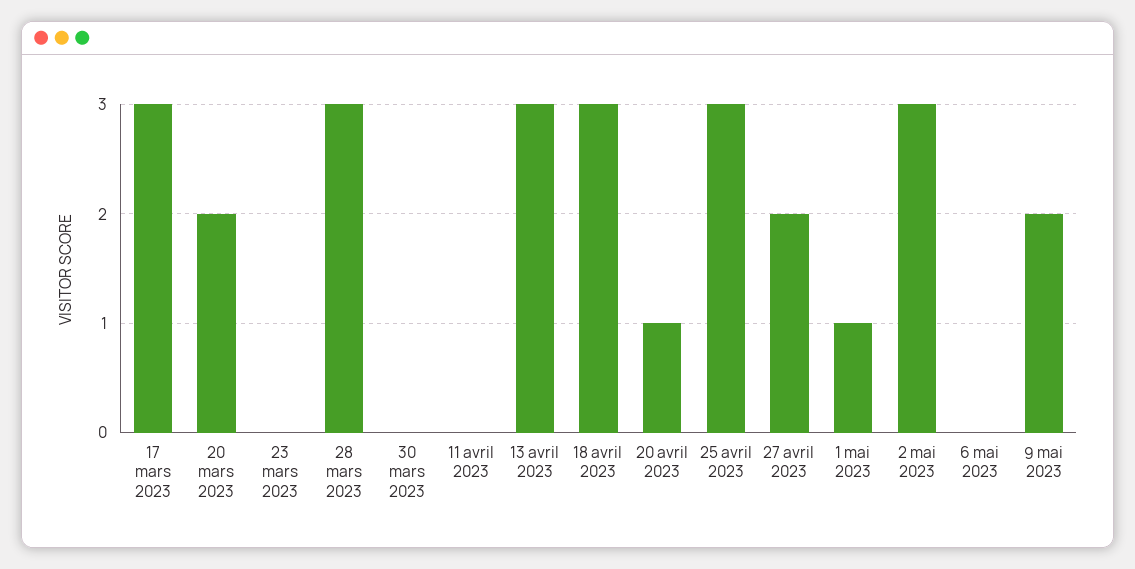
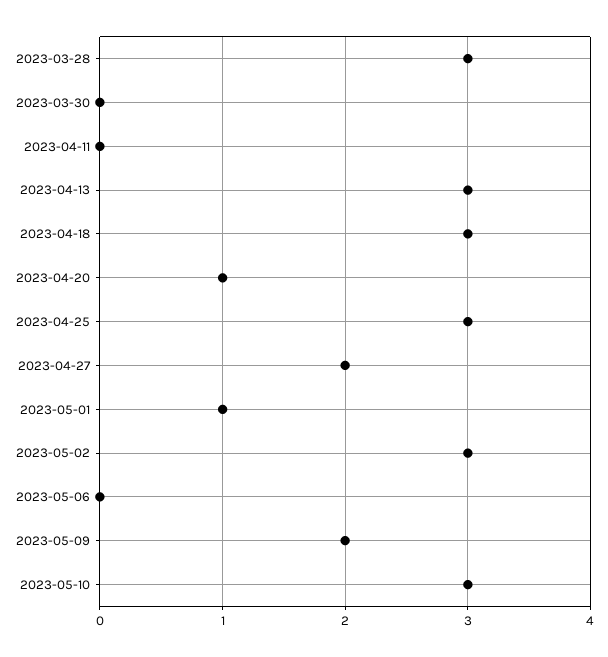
17 mars 2023: 3 -> none
20 mars 2023: 2 -> none
23 mars 2023: 0 -> none
2023-05-10: none -> 3

